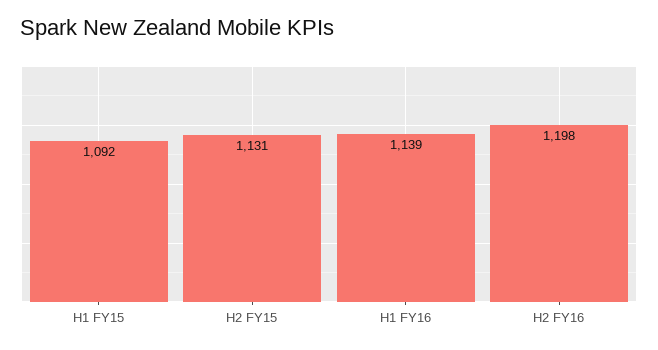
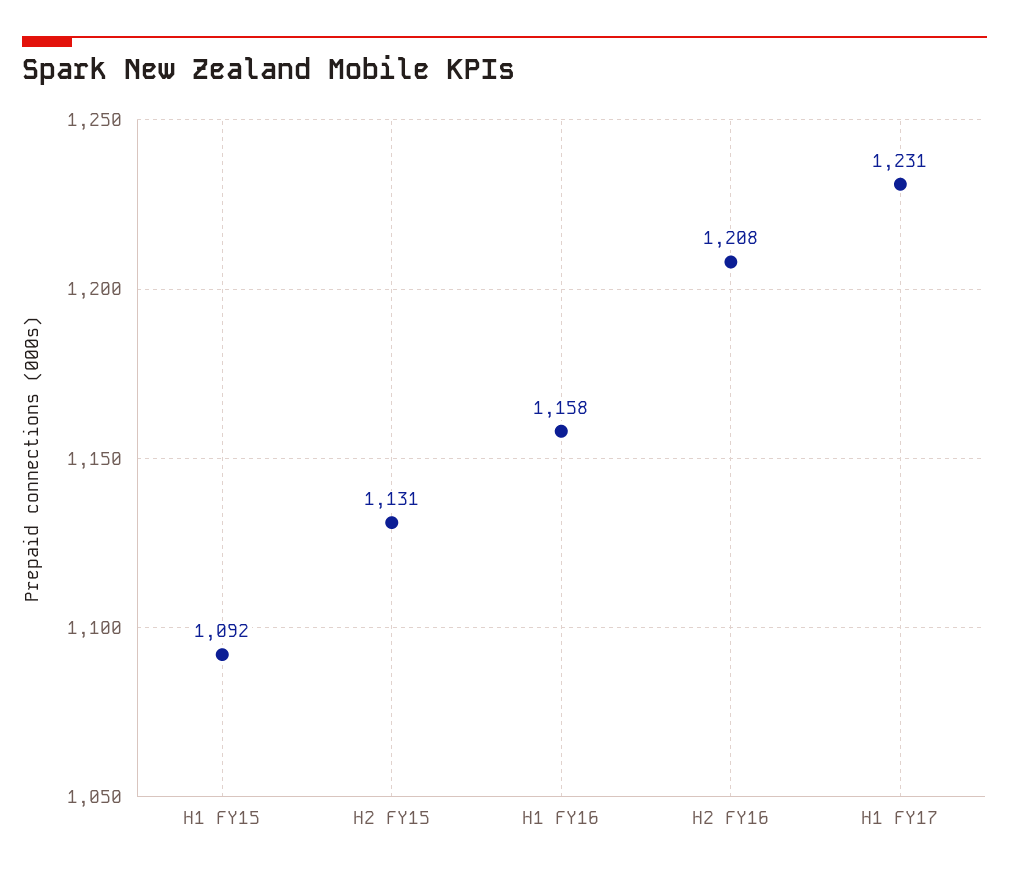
H1 FY16: 1139 -> 1158
H2 FY16: 1198 -> 1208
H1 FY17: none -> 1231

